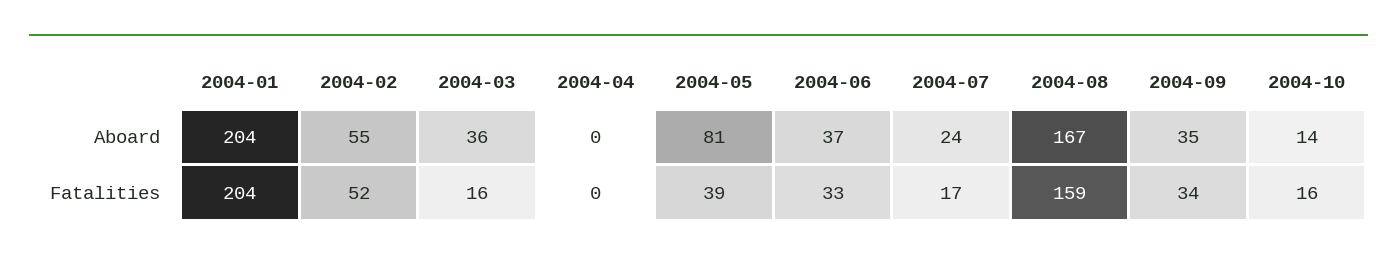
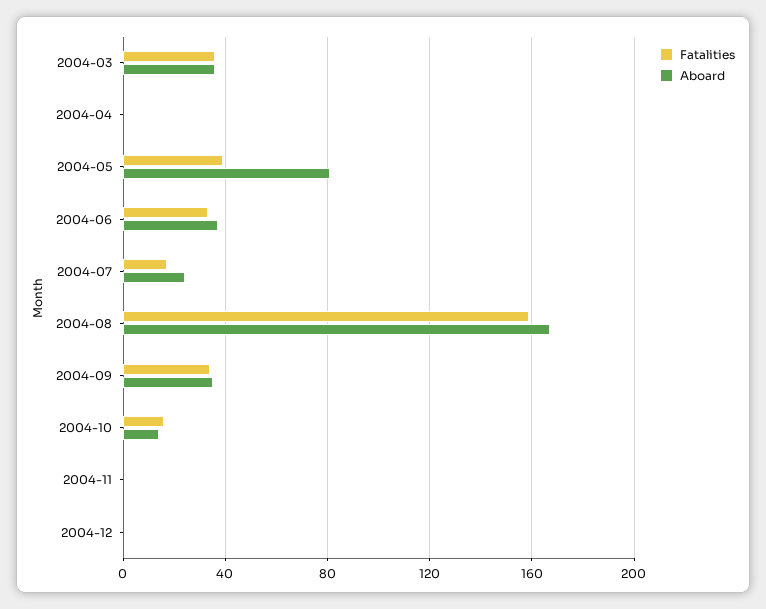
Aboard, 2004-01: 204 -> none
Aboard, 2004-02: 55 -> none
Fatalities, 2004-01: 204 -> none
Fatalities, 2004-02: 52 -> none
Fatalities, 2004-03: 16 -> 35
Fatalities, 2004-11: none -> 0
Aboard, 2004-11: none -> 0
Fatalities, 2004-12: none -> 0
Aboard, 2004-12: none -> 0

